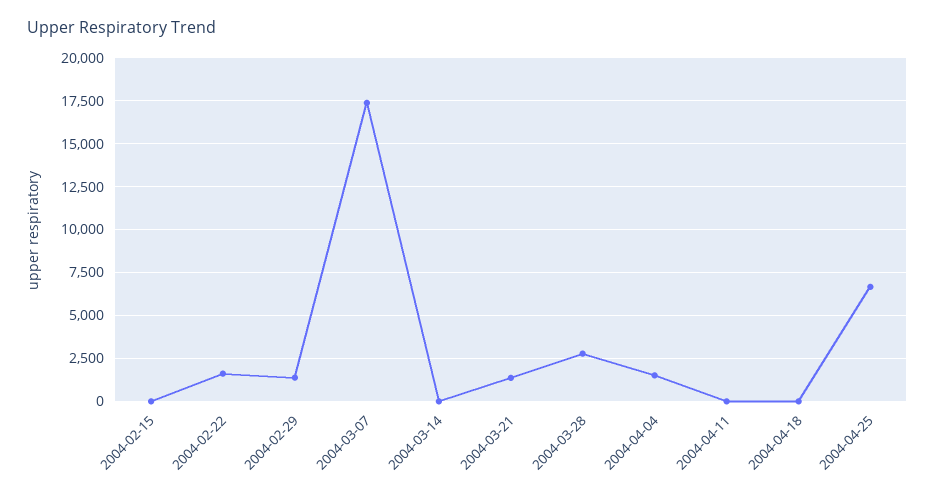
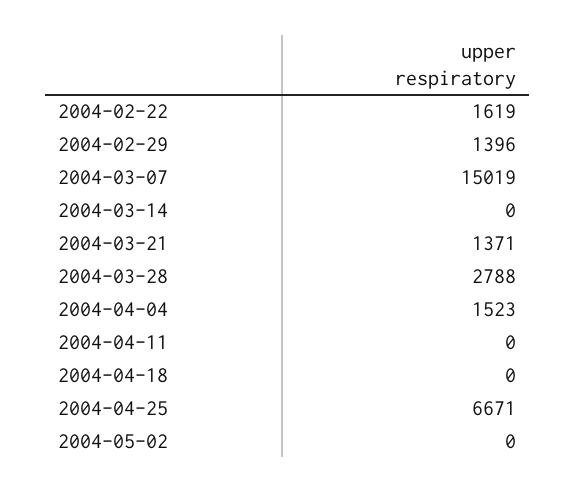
2004-02-15: 0 -> none
2004-03-07: 17500 -> 15019
2004-05-02: none -> 0

